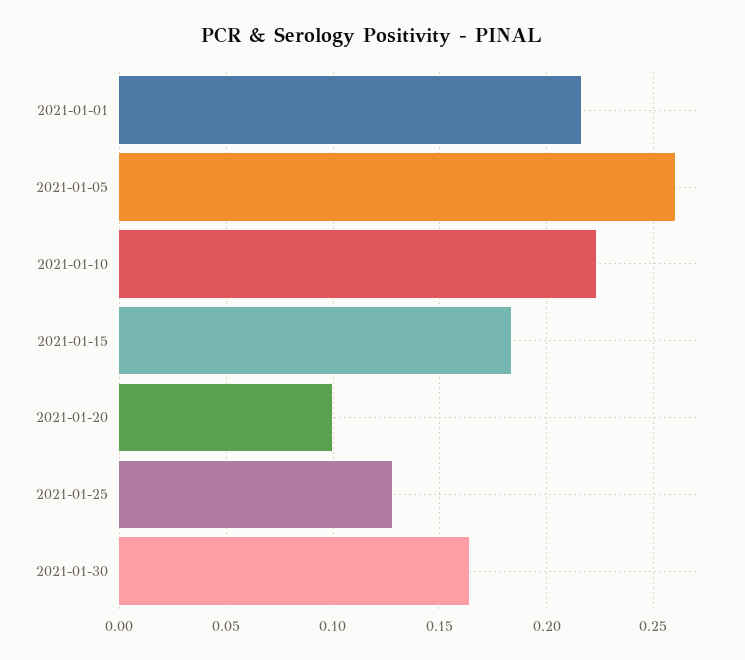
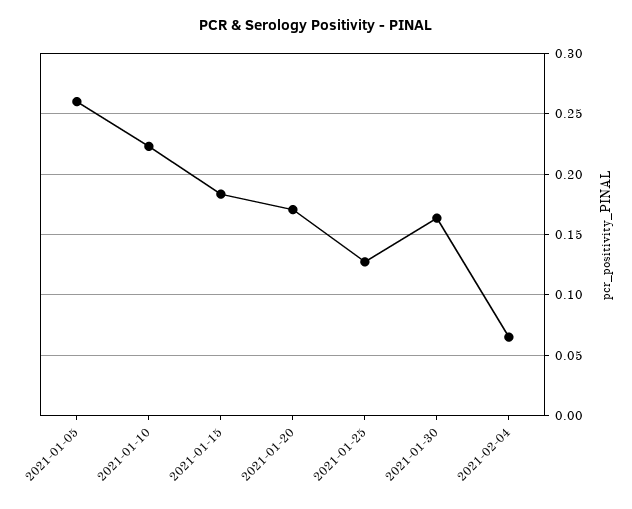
2021-01-01: 0.215 -> none
2021-01-20: 0.1 -> 0.17
2021-02-04: none -> 0.065

